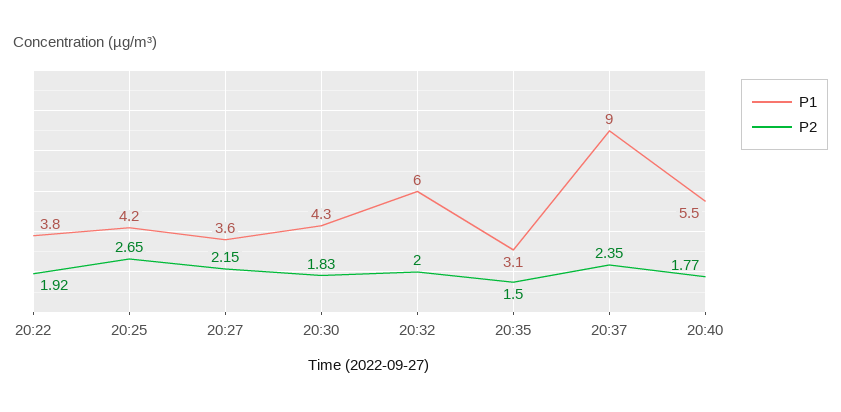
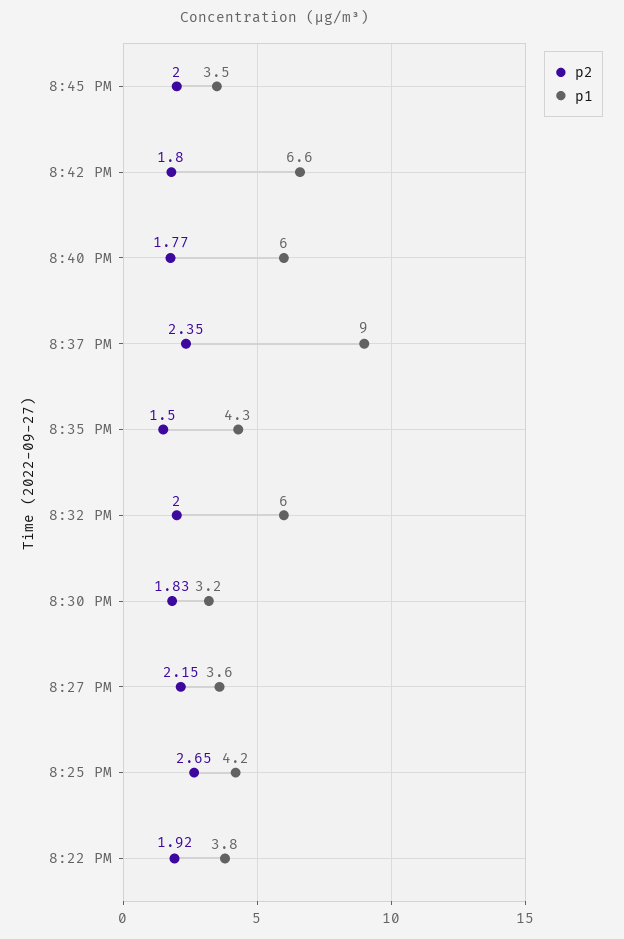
P1, 20:30: 4.3 -> 3.2
P1, 20:35: 3.1 -> 4.3
P1, 20:40: 5.5 -> 6
P2, 8:45 PM: none -> 2
P1, 8:45 PM: none -> 3.5
P2, 8:42 PM: none -> 1.8
P1, 8:42 PM: none -> 6.6

